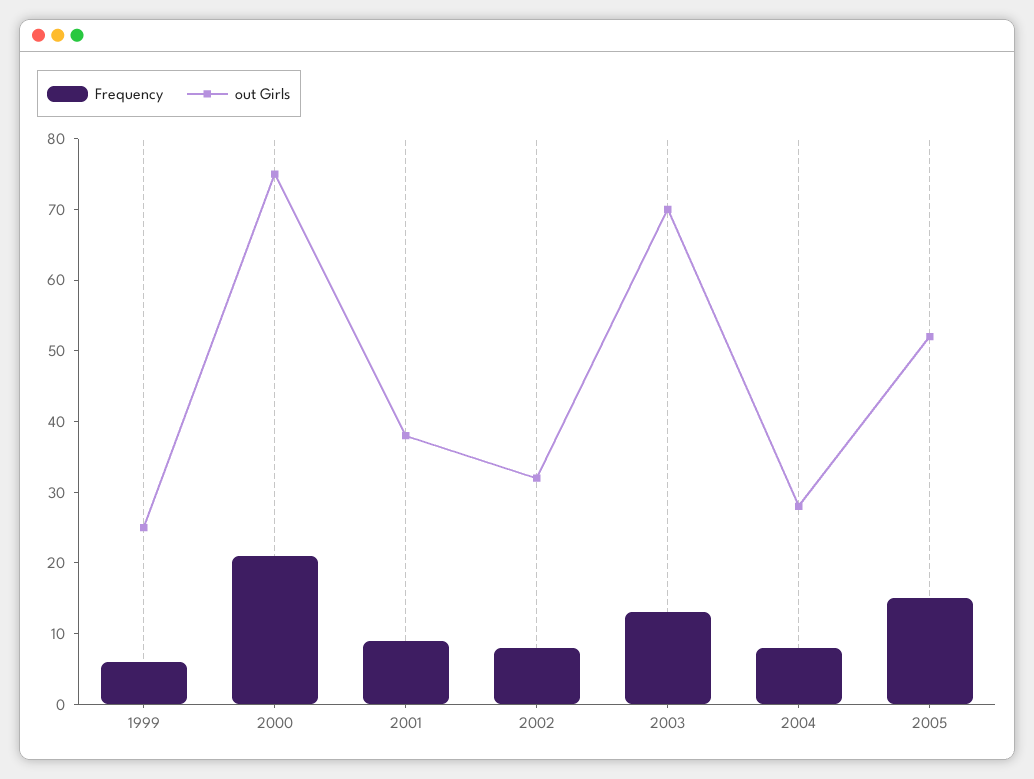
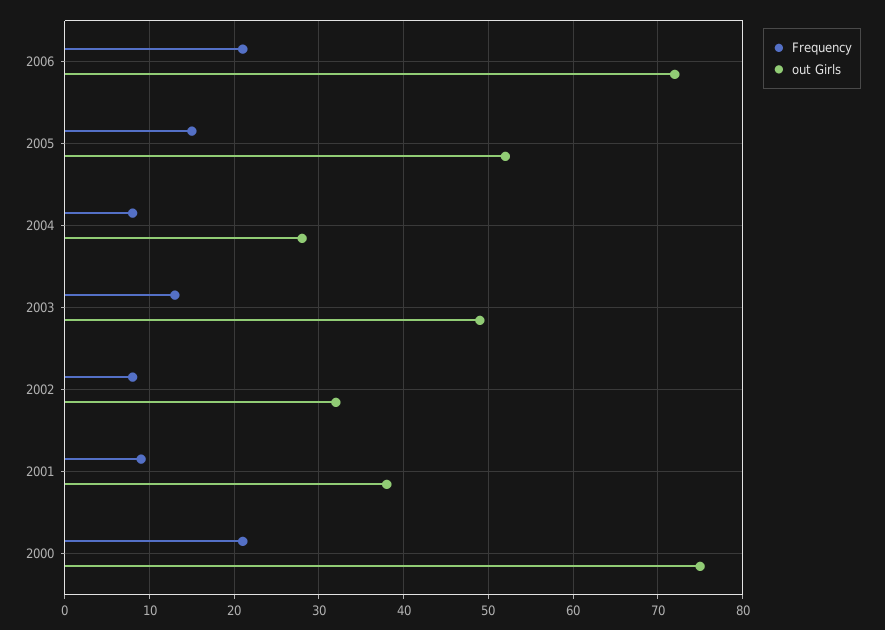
Frequency, 1999: 5 -> none
out Girls, 1999: 25 -> none
out Girls, 2003: 70 -> 49
Frequency, 2006: none -> 21
out Girls, 2006: none -> 72

